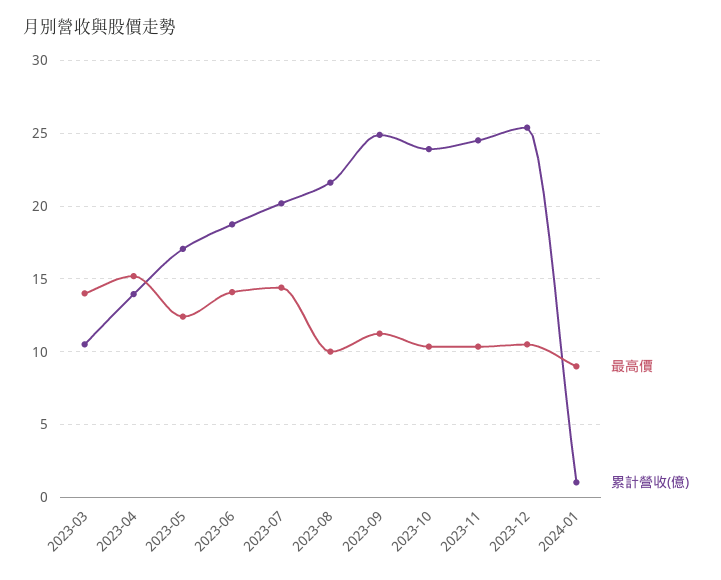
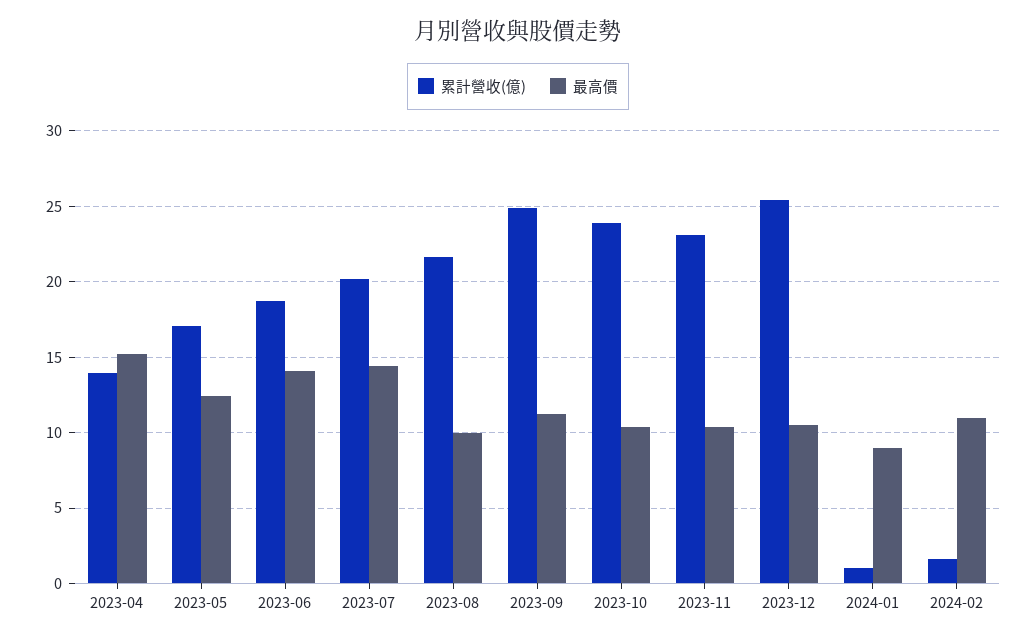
最高價, 2023-03: 14 -> none
累計營收(億), 2023-03: 10.5 -> none
累計營收(億), 2023-11: 24.5 -> 23
累計營收(億), 2024-02: none -> 1.5
最高價, 2024-02: none -> 11

